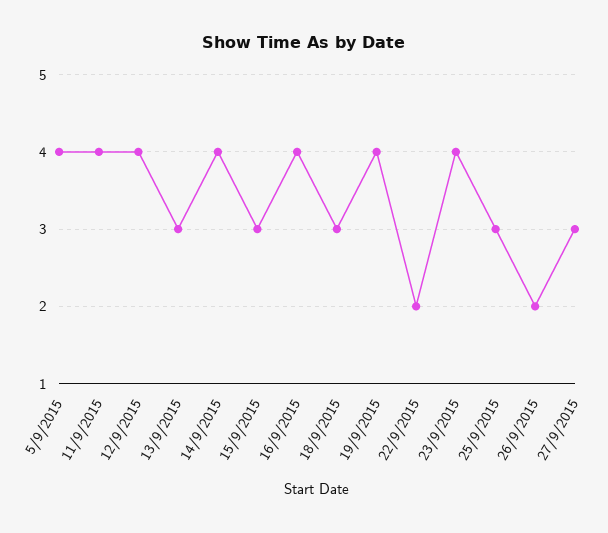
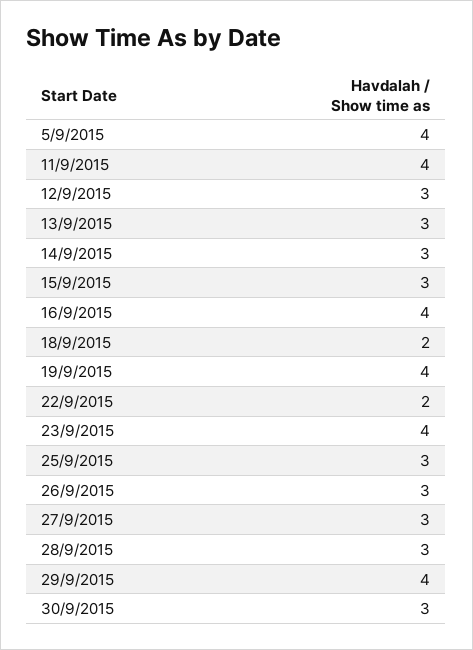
12/9/2015: 4 -> 3
14/9/2015: 4 -> 3
18/9/2015: 3 -> 2
26/9/2015: 2 -> 3
28/9/2015: none -> 3
29/9/2015: none -> 4
30/9/2015: none -> 3

